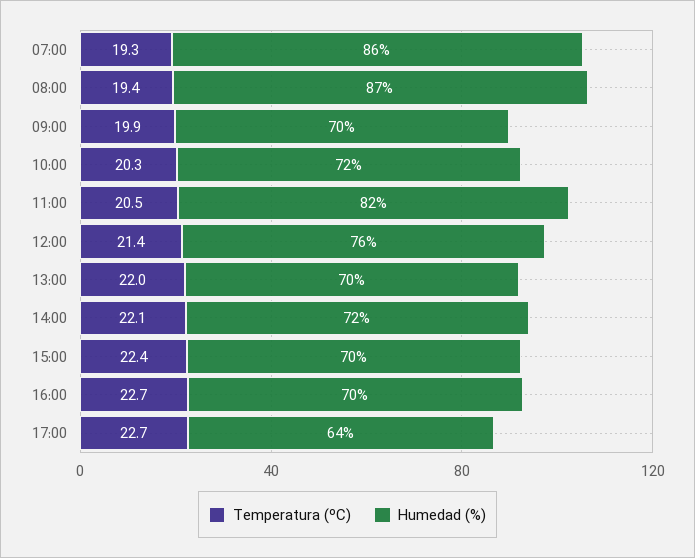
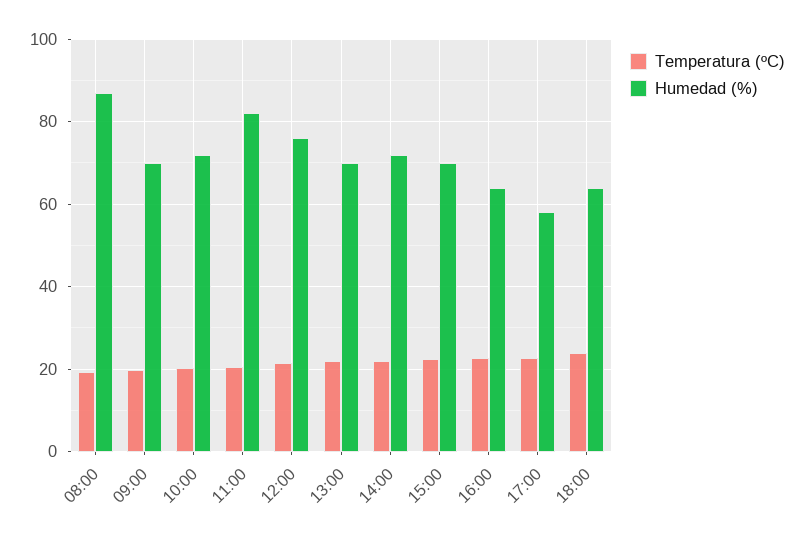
Temperatura (ºC), 07:00: 19.3 -> none
Humedad (%), 07:00: 86 -> none
Humedad (%), 16:00: 70 -> 64
Humedad (%), 17:00: 64 -> 58
Temperatura (ºC), 18:00: none -> 24
Humedad (%), 18:00: none -> 64

